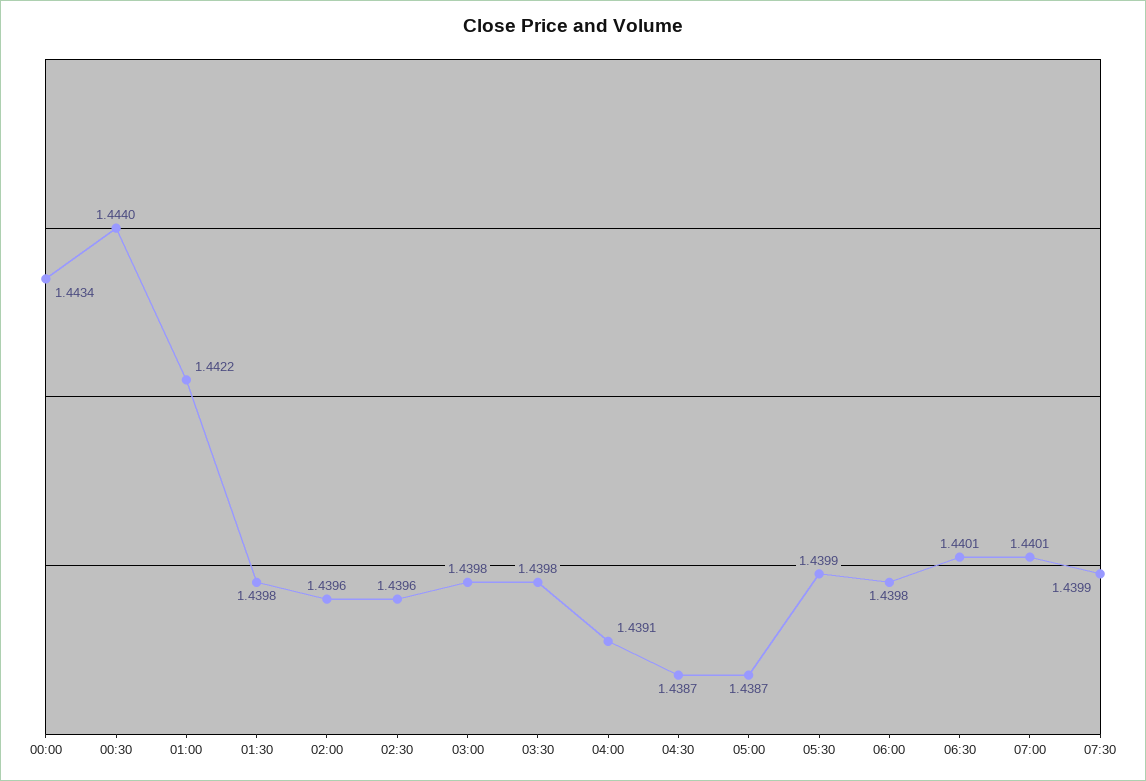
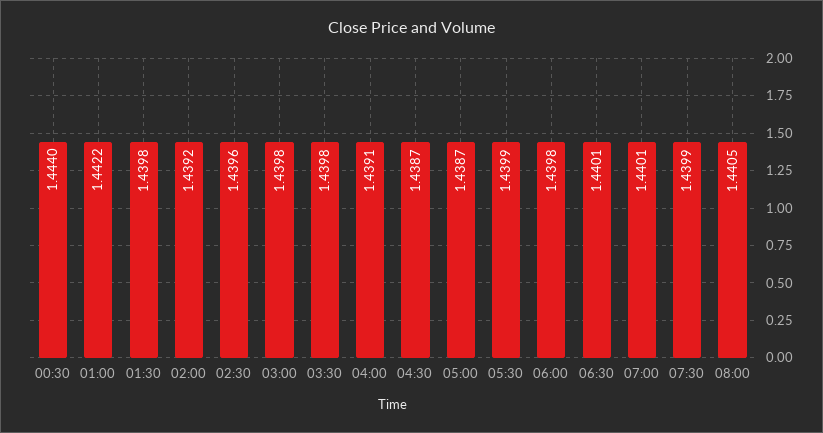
00:00: 1.4434 -> none
02:00: 1.4396 -> 1.4392
08:00: none -> 1.4405

